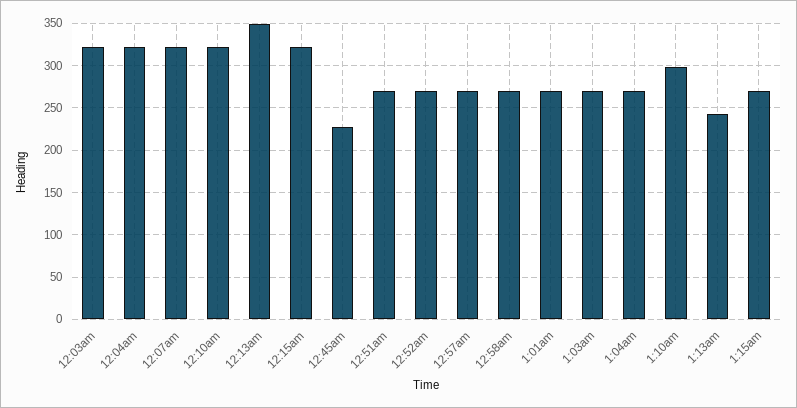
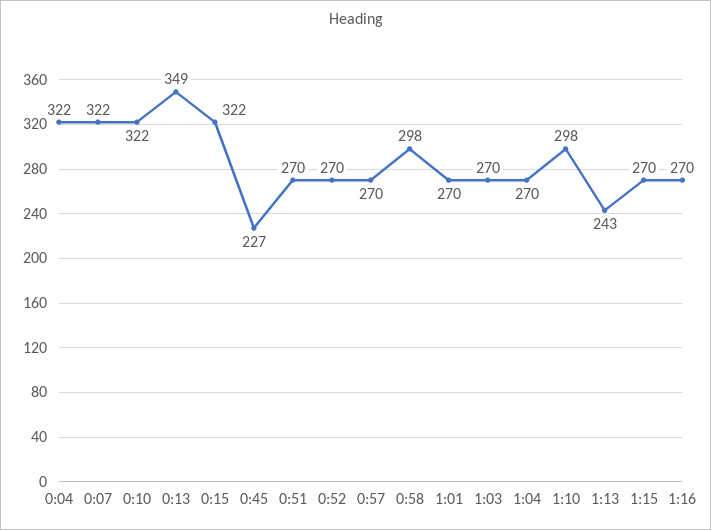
12:03am: 320 -> none
12:58am: 270 -> 298
1:16: none -> 270

